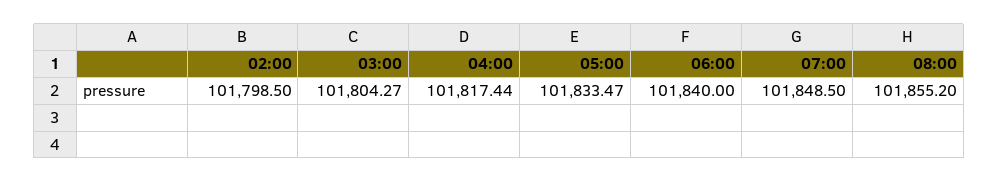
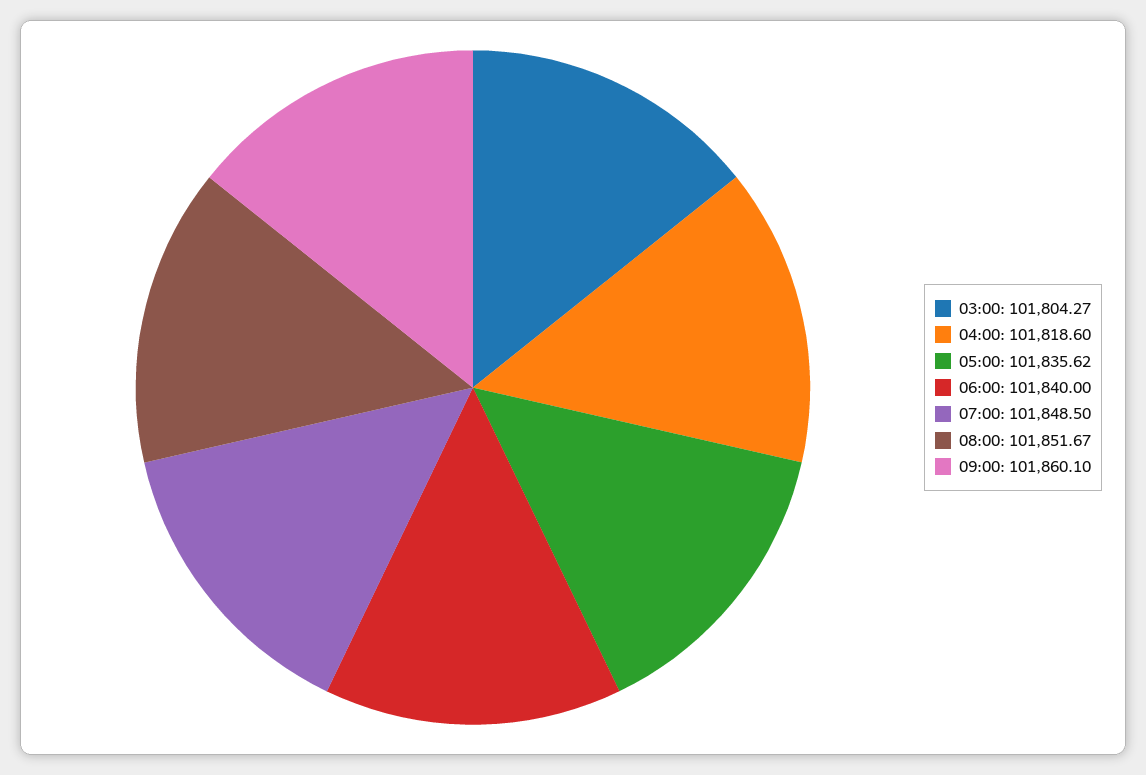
02:00: 101798.5 -> none
04:00: 101817.44 -> 101818.6
05:00: 101833.47 -> 101835.62
08:00: 101855.2 -> 101851.67
09:00: none -> 101860.1

